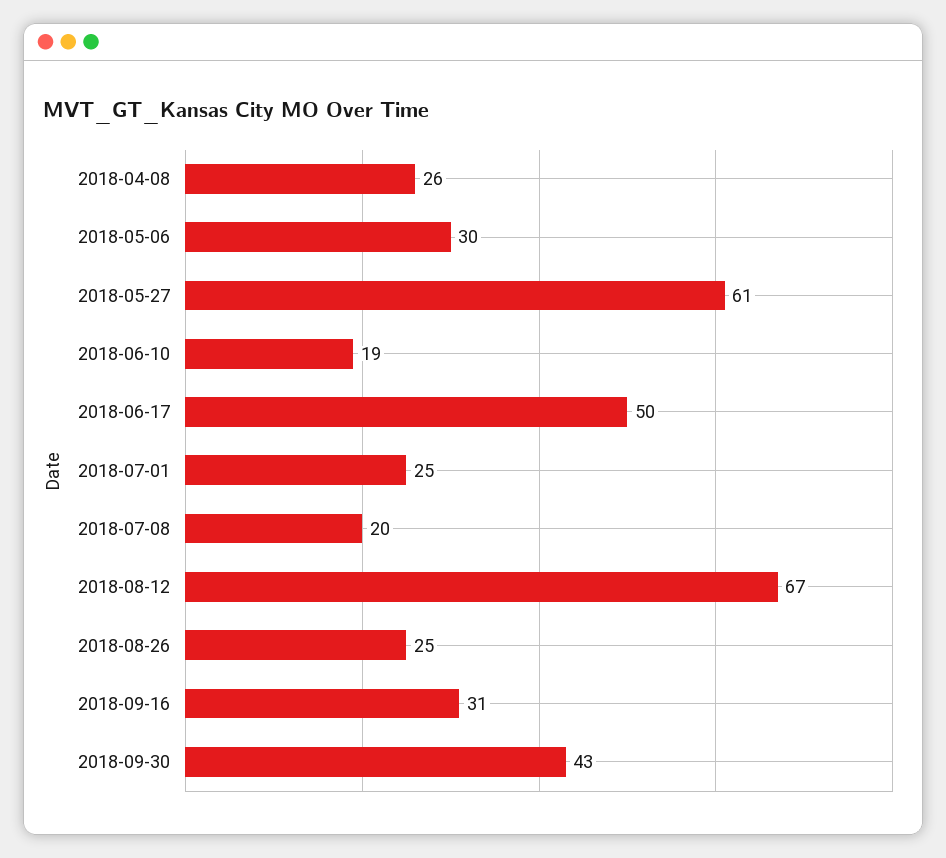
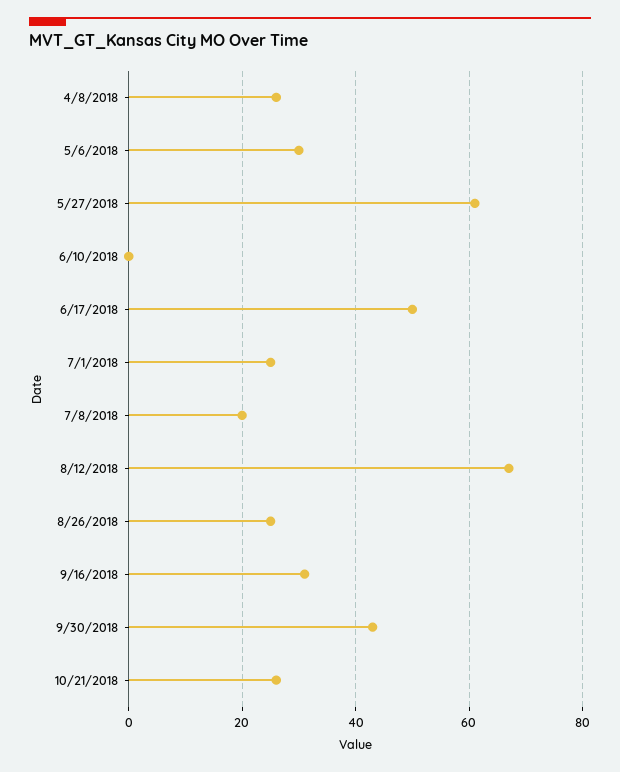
2018-06-10: 19 -> 0
10/21/2018: none -> 25

